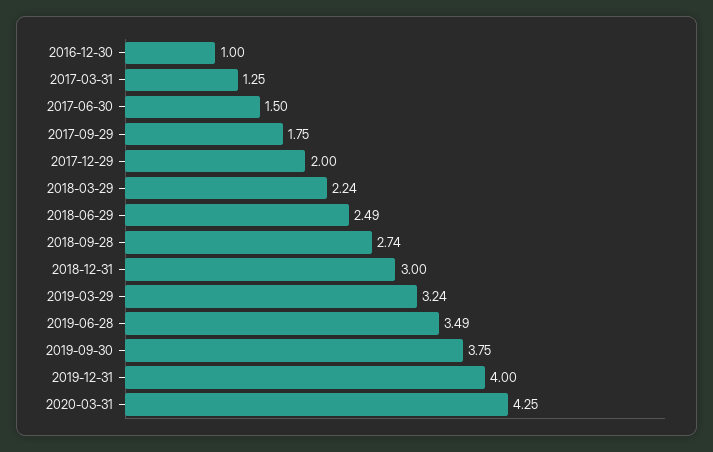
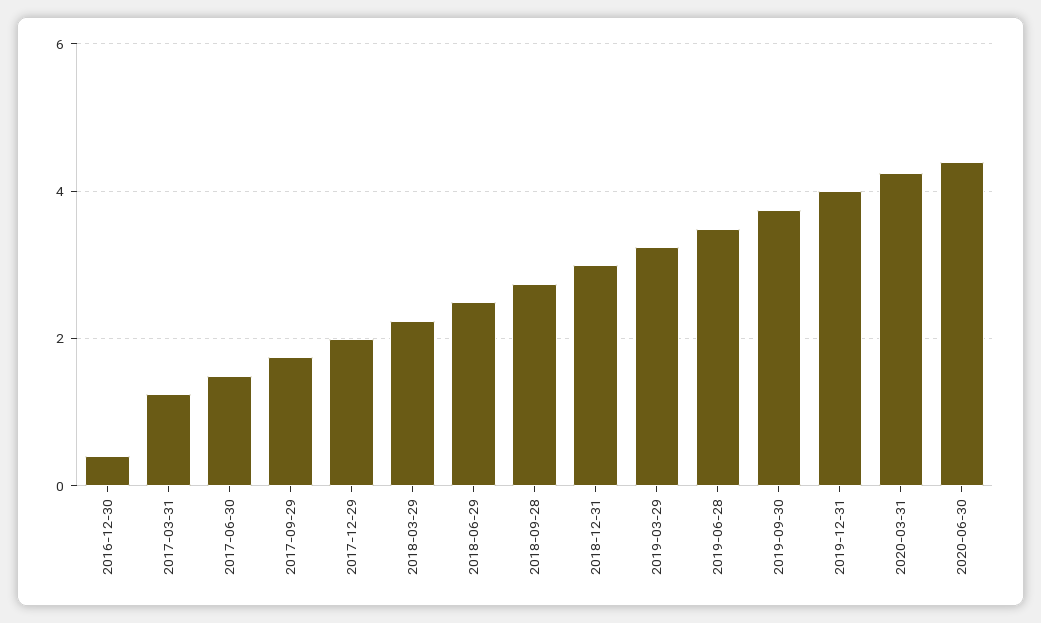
2016-12-30: 1 -> 0.4
2020-06-30: none -> 4.4

